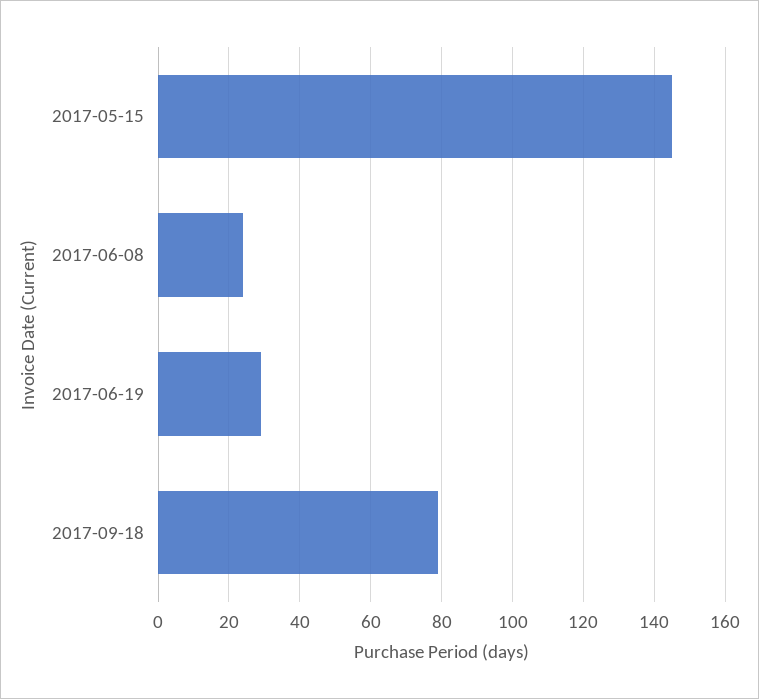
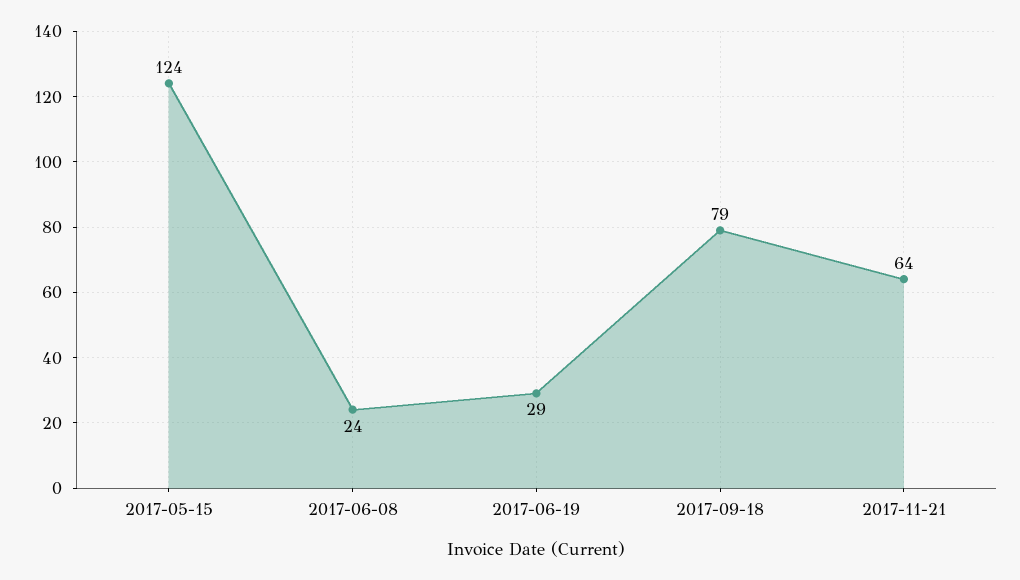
2017-05-15: 145 -> 124
2017-11-21: none -> 64

